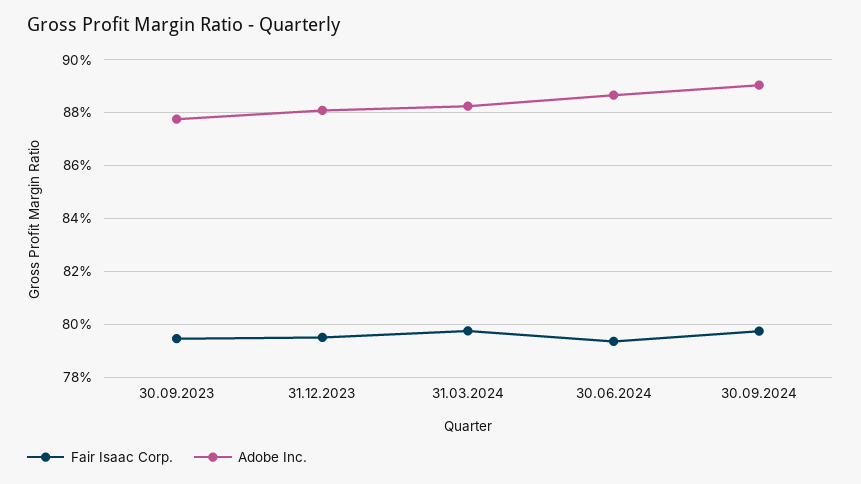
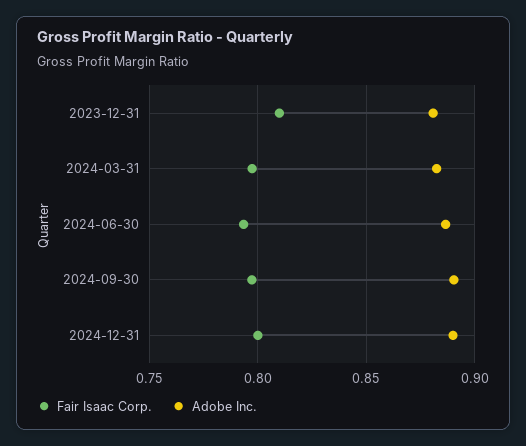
Fair Isaac Corp., 30.09.2023: 0.795 -> none
Adobe Inc., 30.09.2023: 0.8775 -> none
Fair Isaac Corp., 31.12.2023: 0.795 -> 0.81
Fair Isaac Corp., 2024-12-31: none -> 0.8
Adobe Inc., 2024-12-31: none -> 0.89

